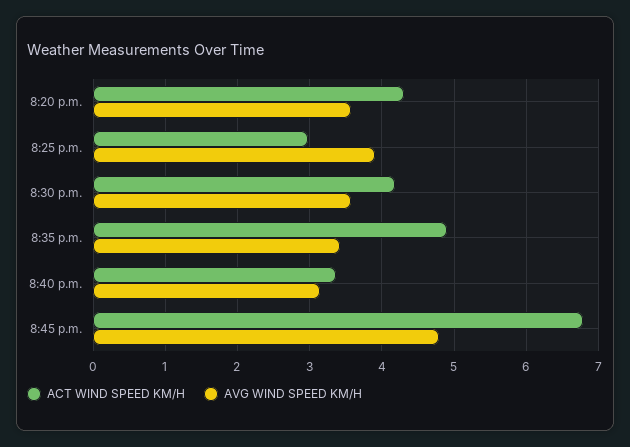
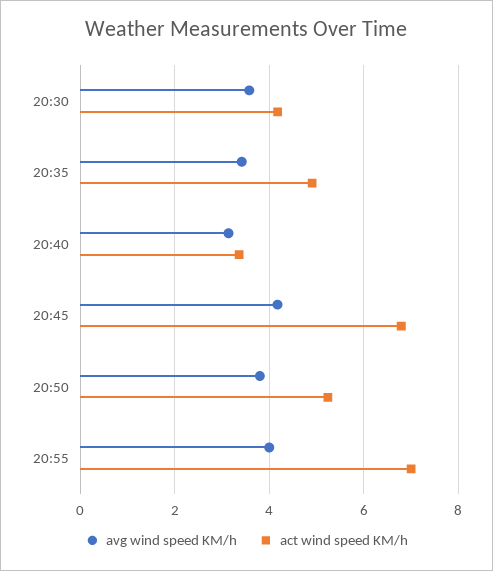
ACT WIND SPEED KM/H, 8:20 p.m.: 4.3 -> none
AVG WIND SPEED KM/H, 8:20 p.m.: 3.6 -> none
ACT WIND SPEED KM/H, 8:25 p.m.: 3 -> none
AVG WIND SPEED KM/H, 8:25 p.m.: 3.9 -> none
AVG WIND SPEED KM/H, 8:45 p.m.: 4.8 -> 4.2
AVG WIND SPEED KM/H, 20:50: none -> 3.8
ACT WIND SPEED KM/H, 20:50: none -> 5.2
AVG WIND SPEED KM/H, 20:55: none -> 4
ACT WIND SPEED KM/H, 20:55: none -> 7

